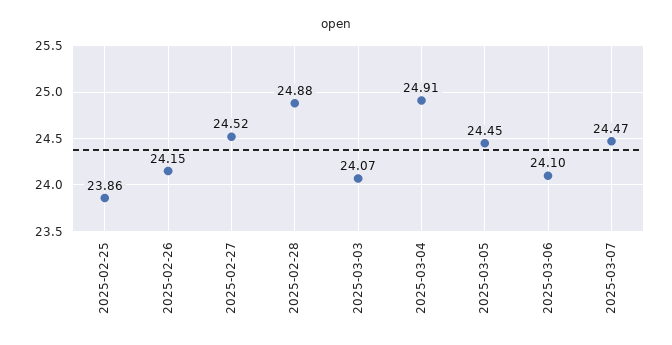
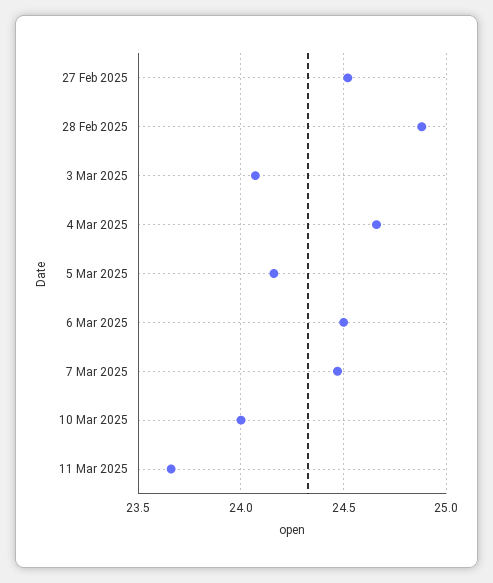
2025-02-25: 23.86 -> none
2025-02-26: 24.15 -> none
2025-03-04: 24.91 -> 24.65
2025-03-05: 24.45 -> 24.15
2025-03-06: 24.1 -> 24.5
10 Mar 2025: none -> 24
11 Mar 2025: none -> 23.65

